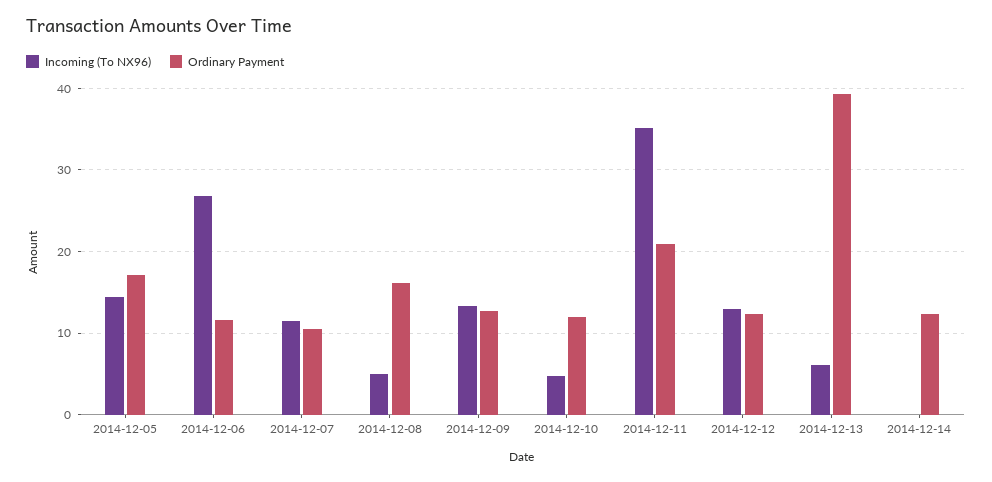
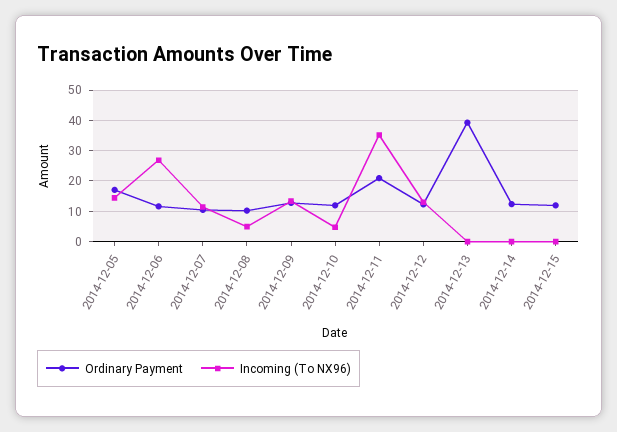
Ordinary Payment, 2014-12-08: 16 -> 10
Incoming (To NX96), 2014-12-13: 6 -> 0
Ordinary Payment, 2014-12-15: none -> 12
Incoming (To NX96), 2014-12-15: none -> 0

